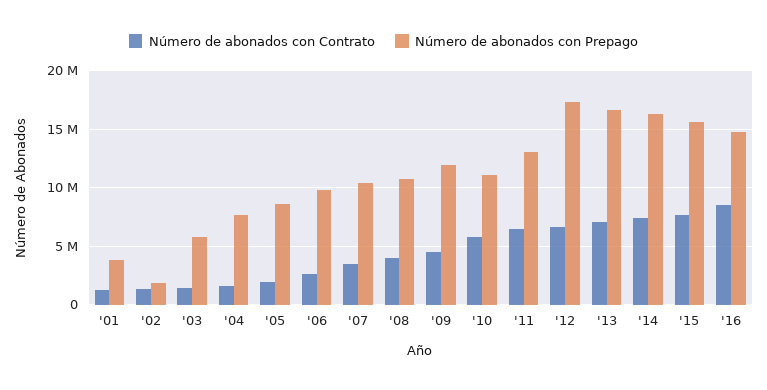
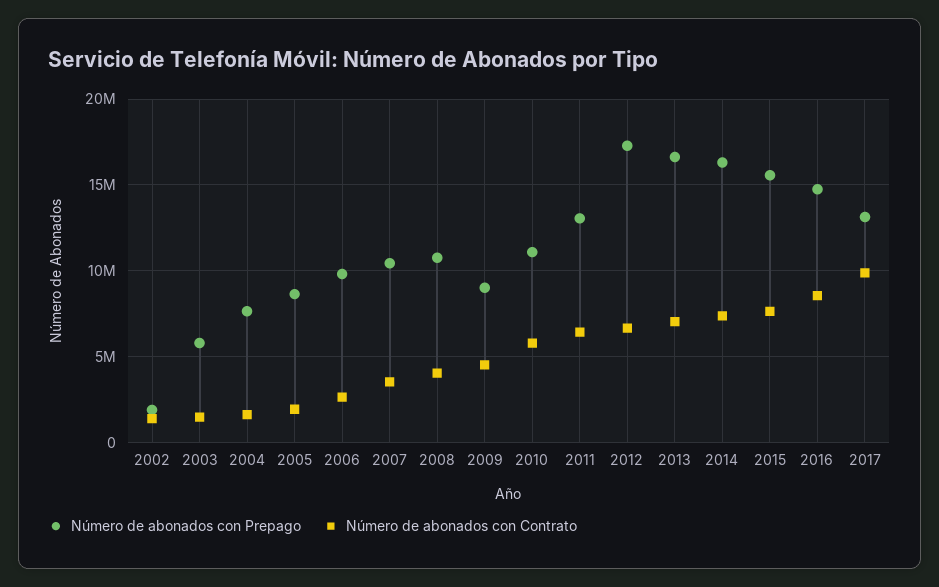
Número de abonados con Contrato, '01: 1000000 -> none
Número de abonados con Prepago, '01: 4000000 -> none
Número de abonados con Prepago, '09: 12000000 -> 9000000
Número de abonados con Prepago, 2017: none -> 13000000
Número de abonados con Contrato, 2017: none -> 10000000

